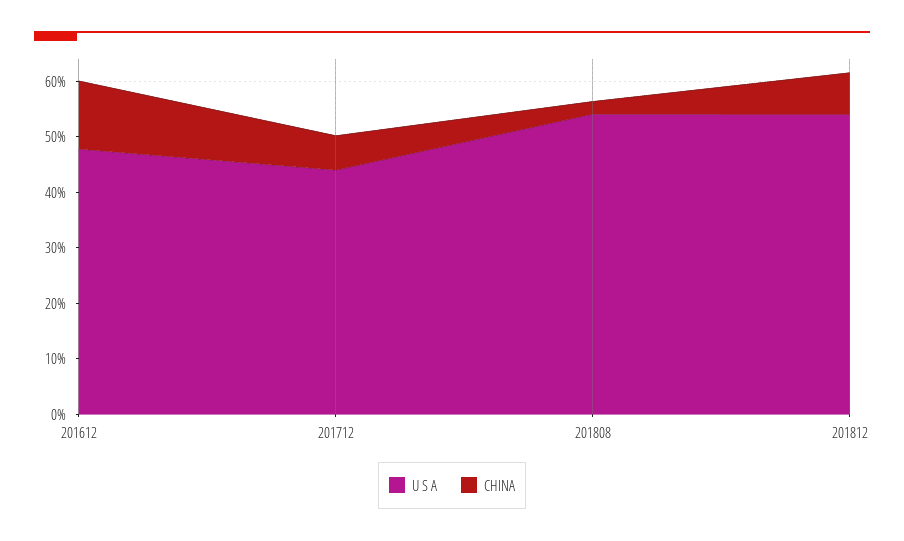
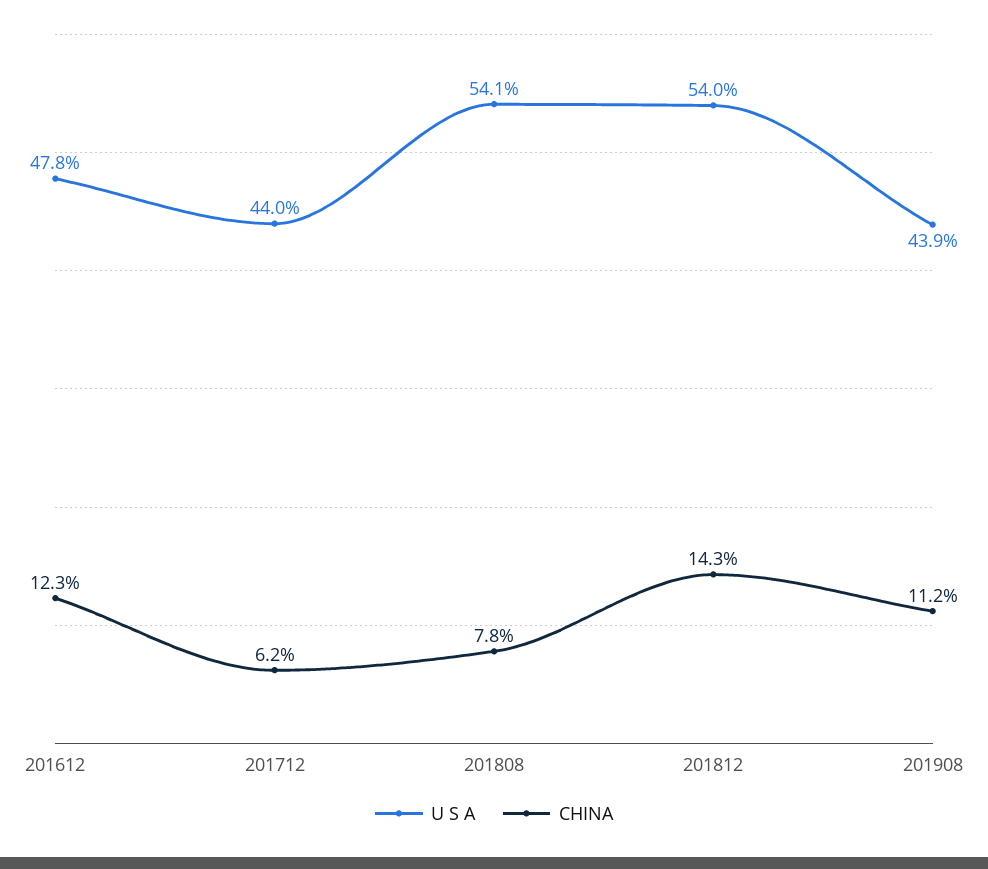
CHINA, 201808: 2 -> 7.8
CHINA, 201812: 8 -> 14.3
U S A, 201908: none -> 43.9
CHINA, 201908: none -> 11.2

